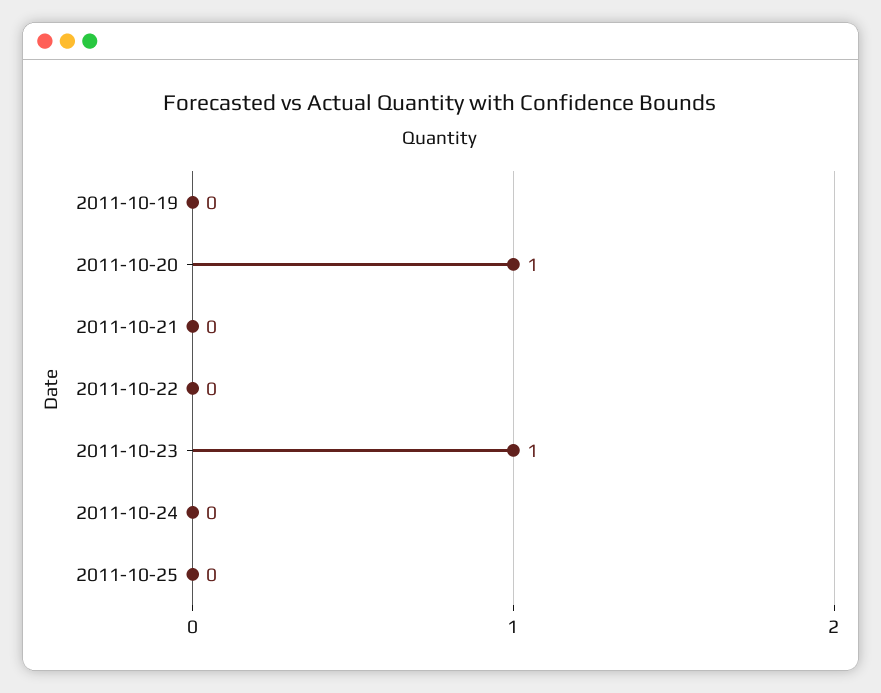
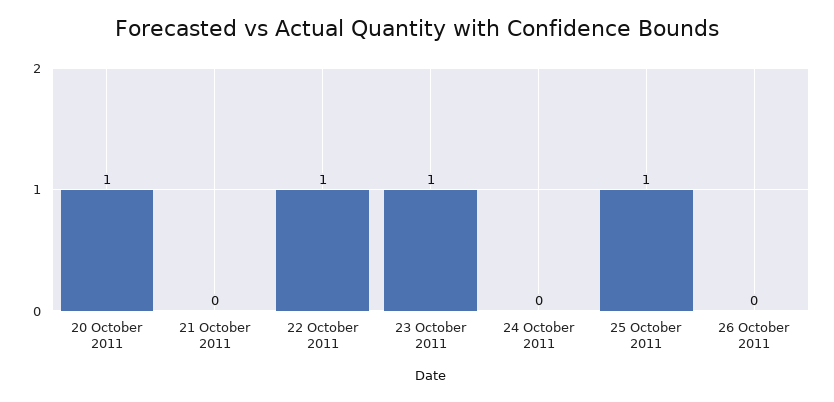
2011-10-19: 0 -> none
2011-10-22: 0 -> 1
2011-10-25: 0 -> 1
26 October 2011: none -> 0

